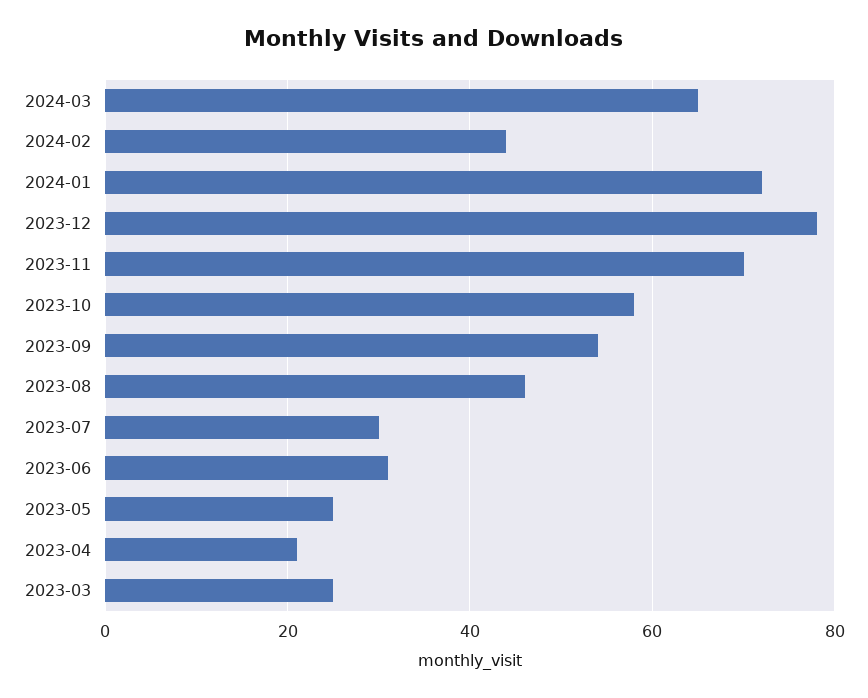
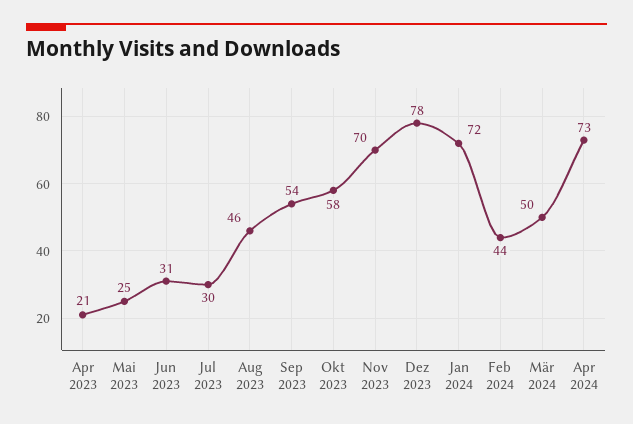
2024-03: 65 -> 50
2023-03: 25 -> none
Apr 2024: none -> 73

